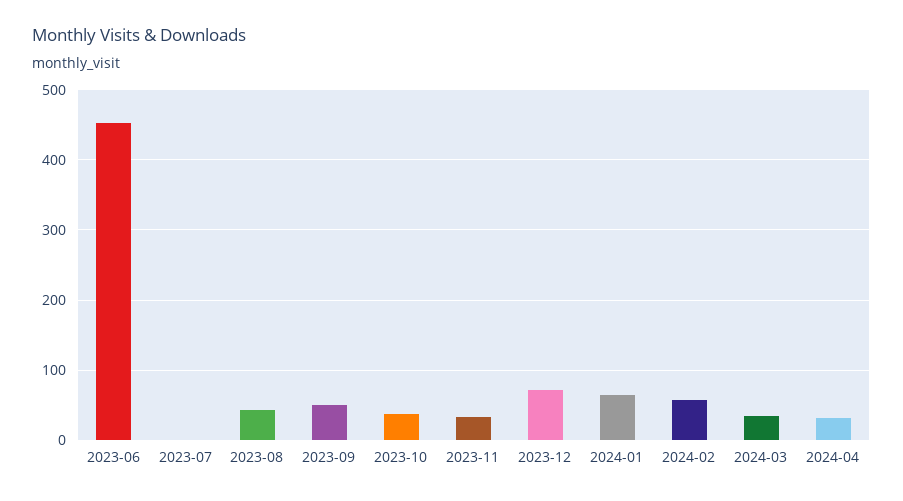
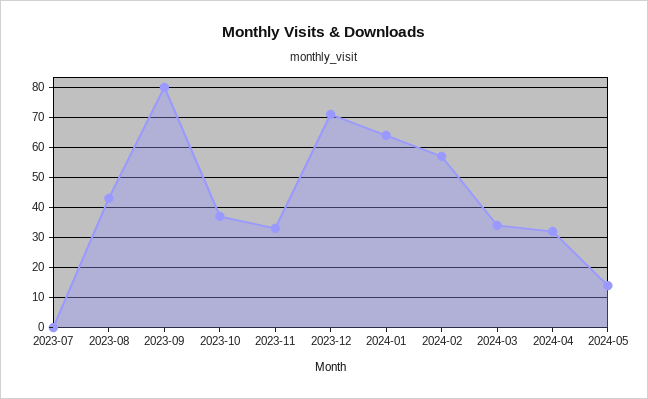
2023-06: 450 -> none
2023-09: 50 -> 80
2024-05: none -> 15

